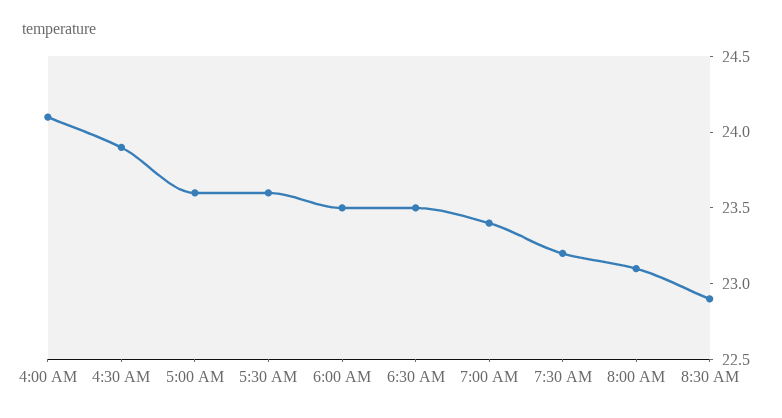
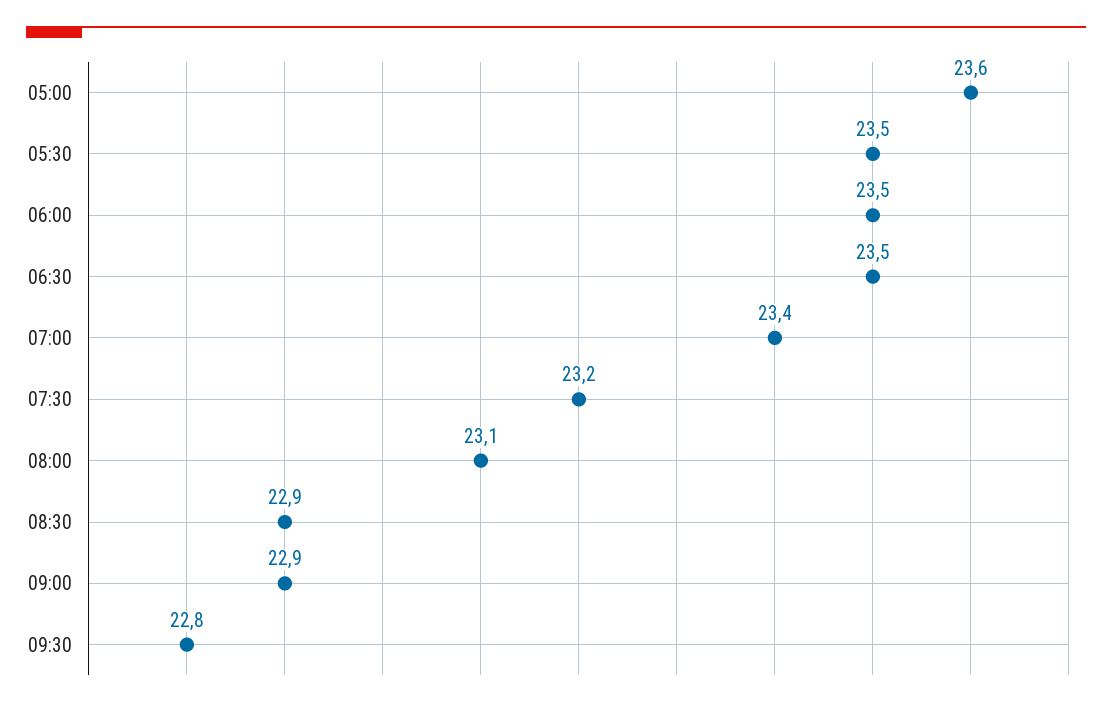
4:00 AM: 24.1 -> none
4:30 AM: 23.9 -> none
5:30 AM: 23.6 -> 23.5
09:00: none -> 22.9
09:30: none -> 22.8

